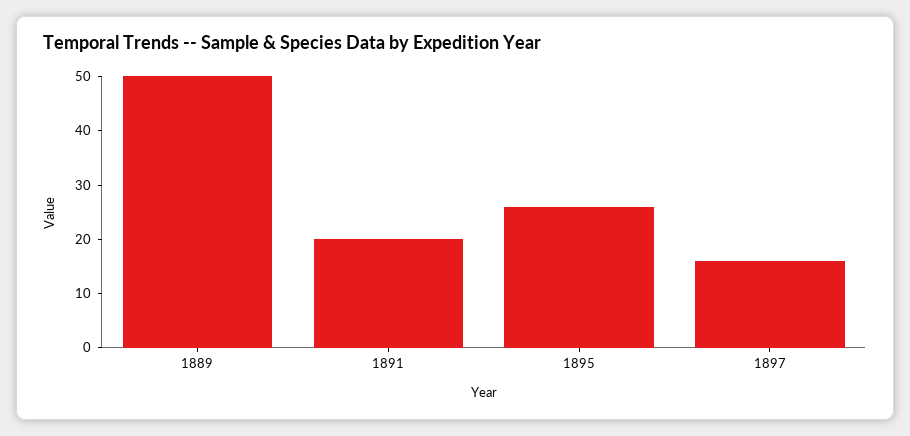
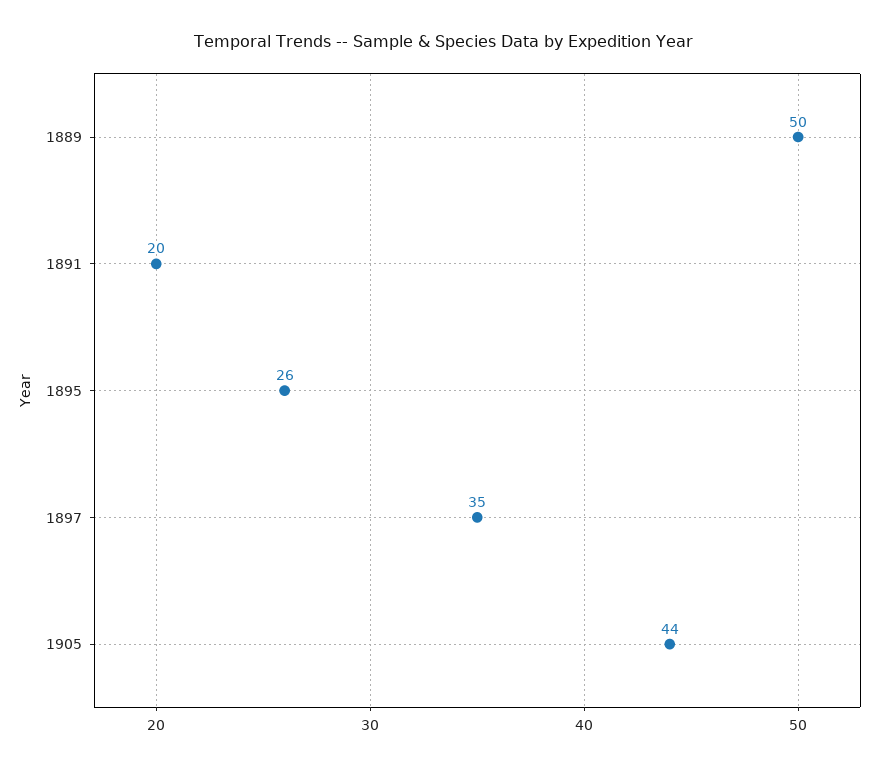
1897: 15 -> 35
1905: none -> 44

